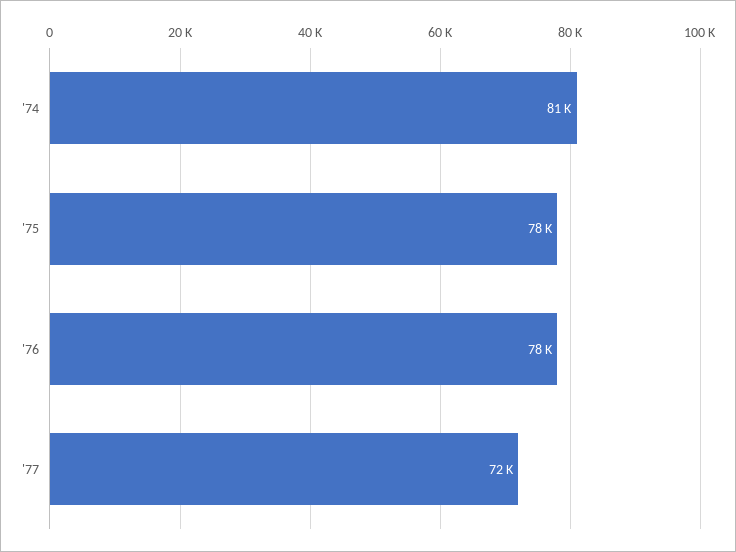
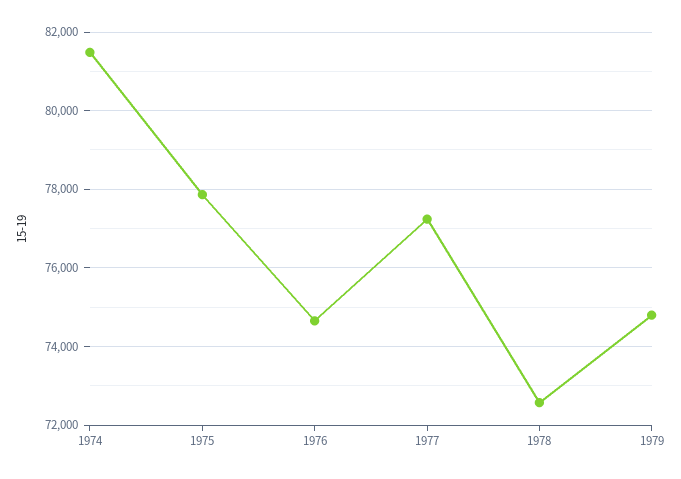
'76: 78000 -> 74600
'77: 72000 -> 77200
1978: none -> 72600
1979: none -> 74800

